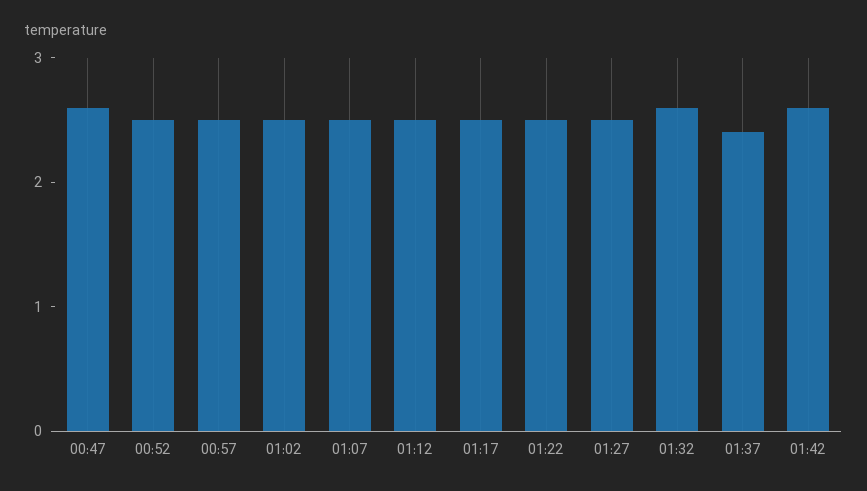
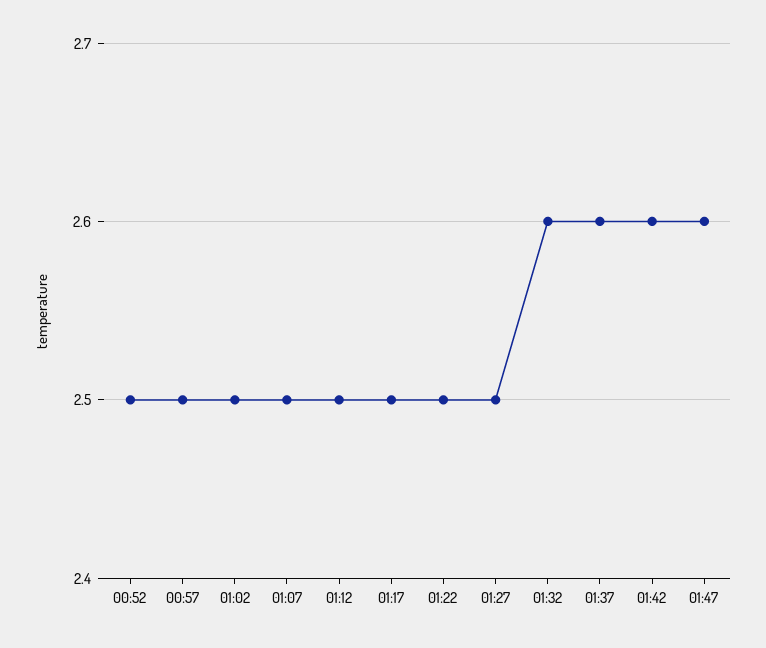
00:47: 2.6 -> none
01:37: 2.4 -> 2.6
01:47: none -> 2.6

